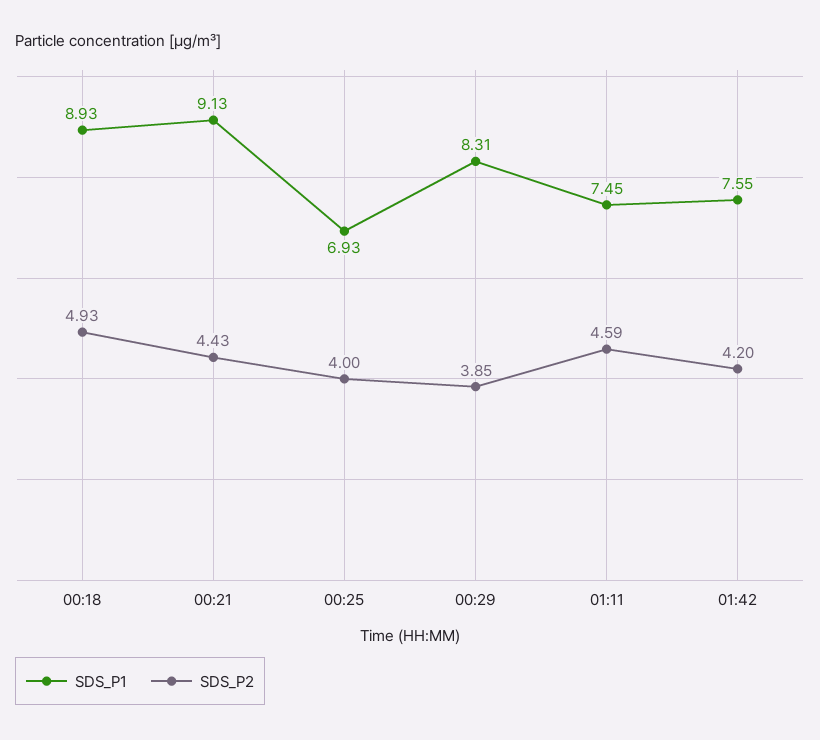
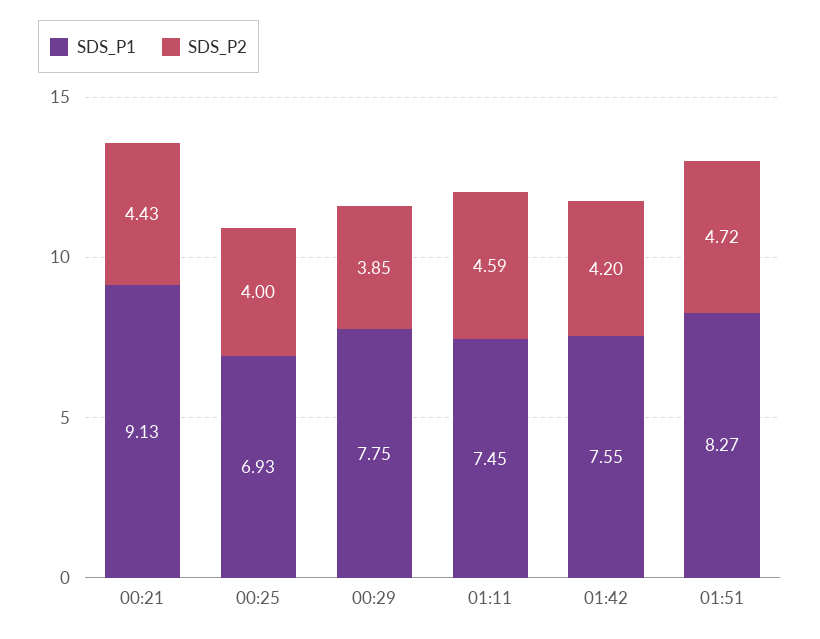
SDS_P1, 00:18: 8.93 -> none
SDS_P2, 00:18: 4.93 -> none
SDS_P1, 00:29: 8.31 -> 7.75
SDS_P1, 01:51: none -> 8.27
SDS_P2, 01:51: none -> 4.72

